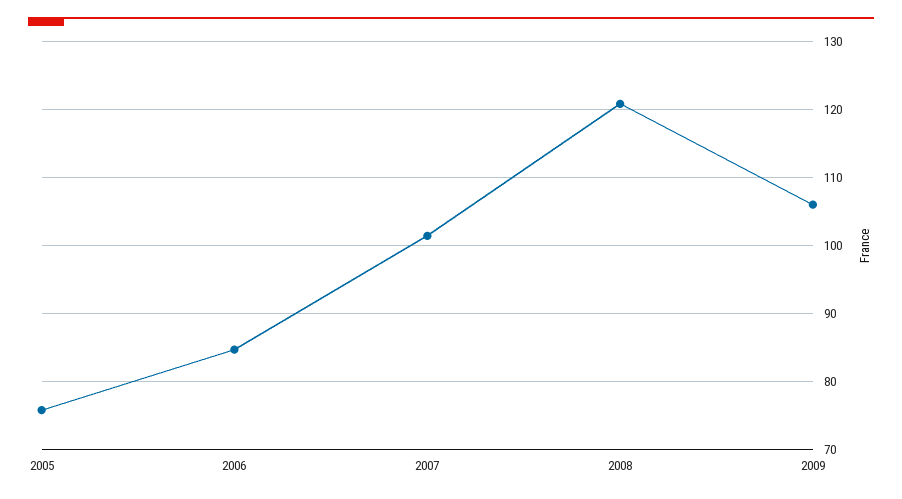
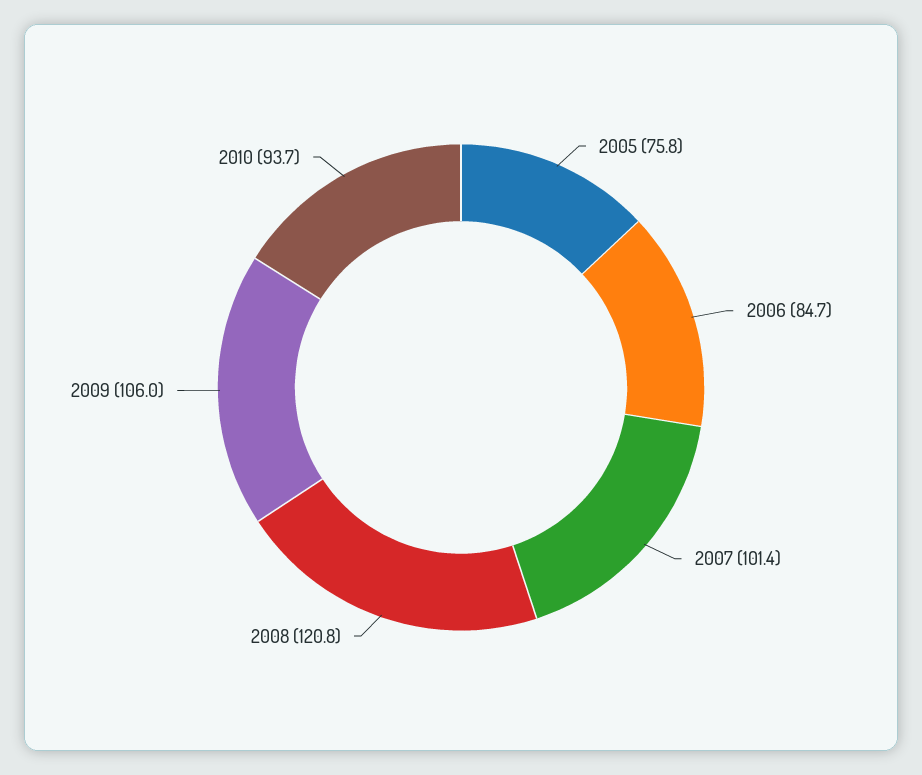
2010: none -> 93.7

